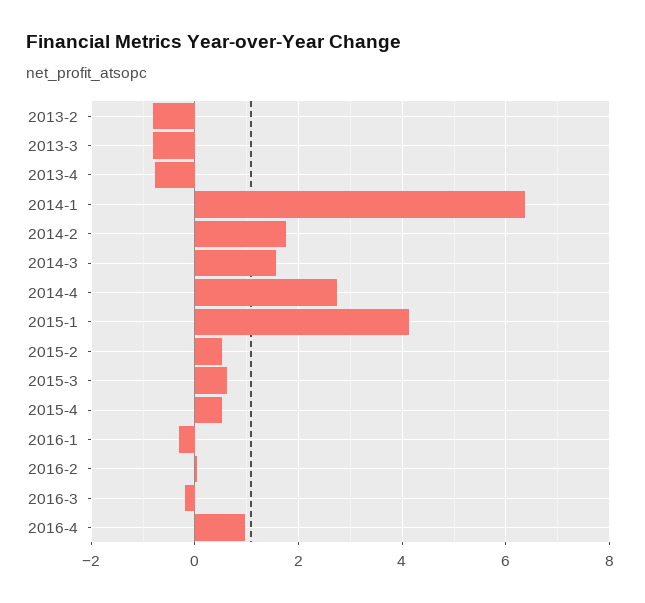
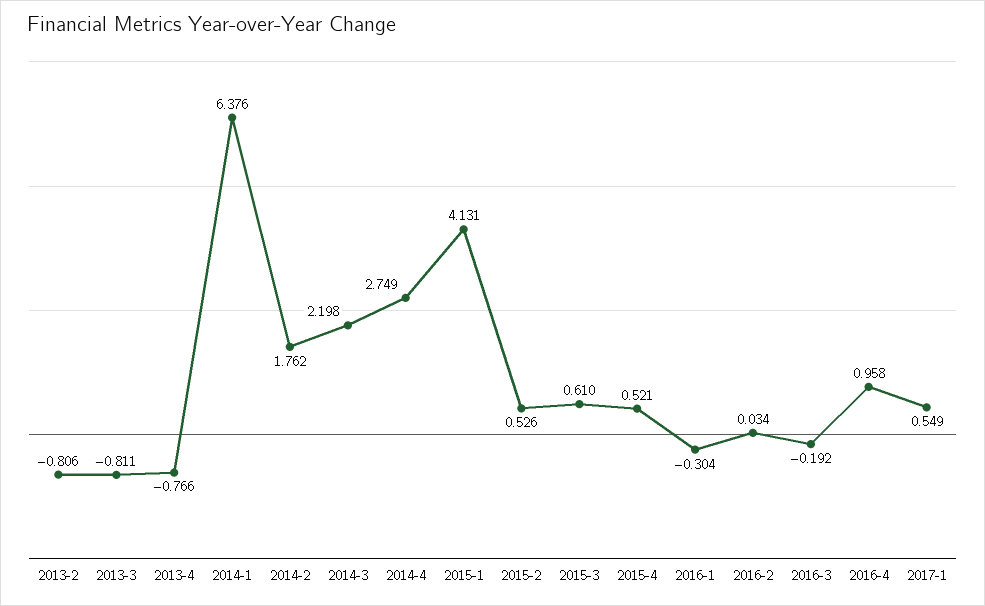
2014-3: 1.6 -> 2.198
2017-1: none -> 0.549

